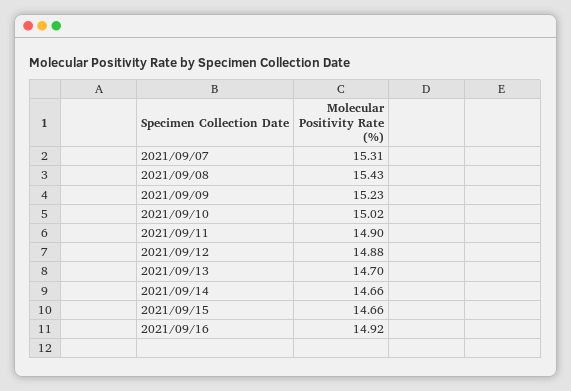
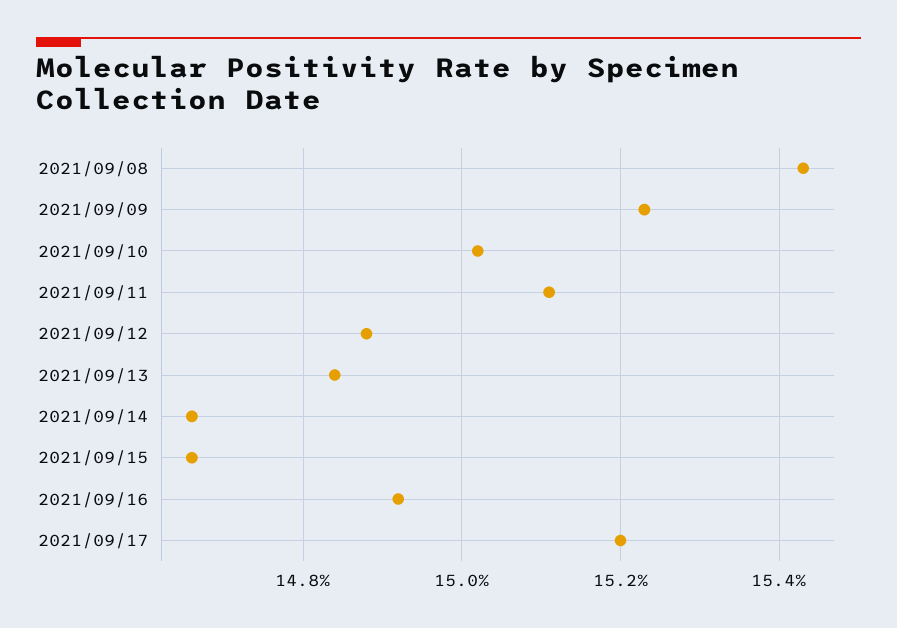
2021/09/07: 15.31 -> none
2021/09/11: 14.9 -> 15.1
2021/09/13: 14.7 -> 14.85
2021/09/17: none -> 15.2

